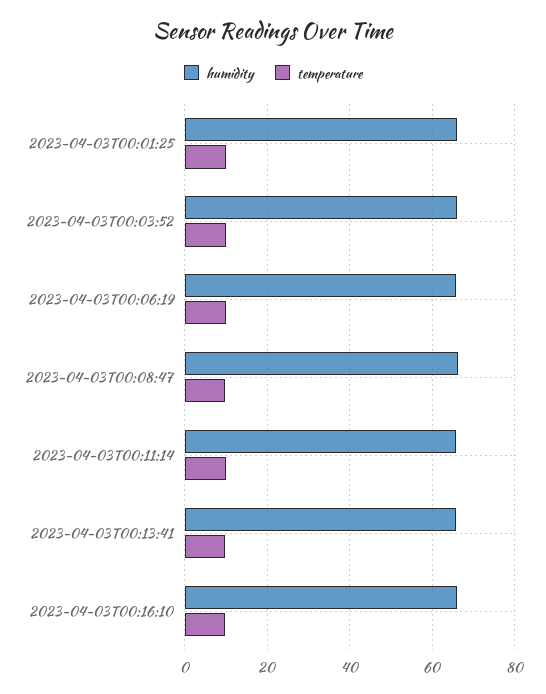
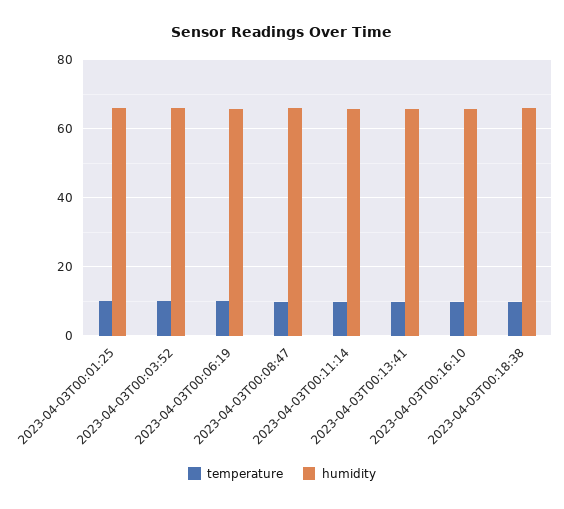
temperature, 2023-04-03T00:18:38: none -> 10
humidity, 2023-04-03T00:18:38: none -> 66

